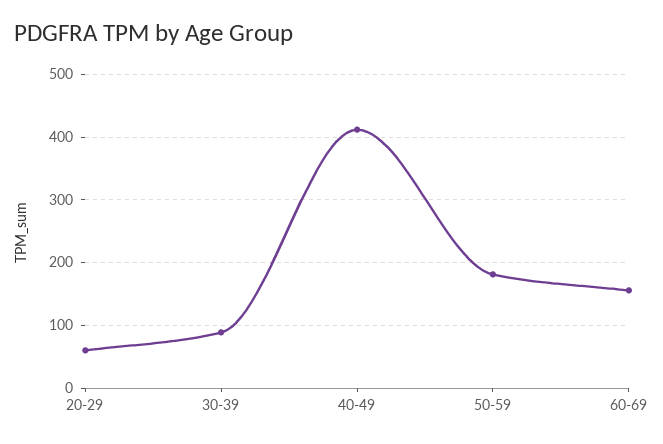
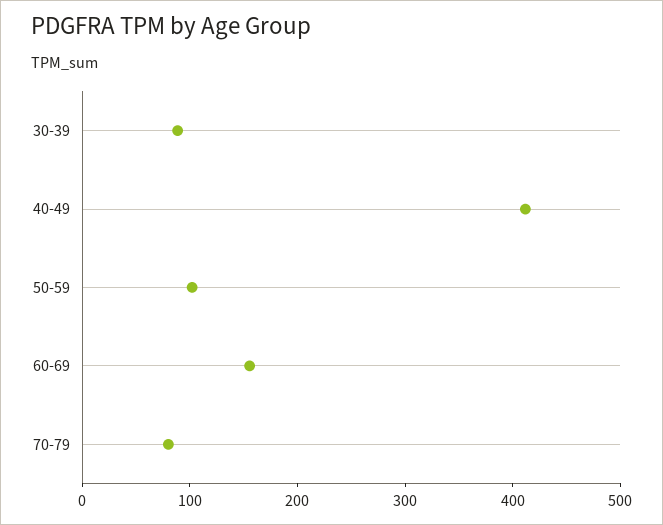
20-29: 60 -> none
50-59: 180 -> 100
70-79: none -> 80

